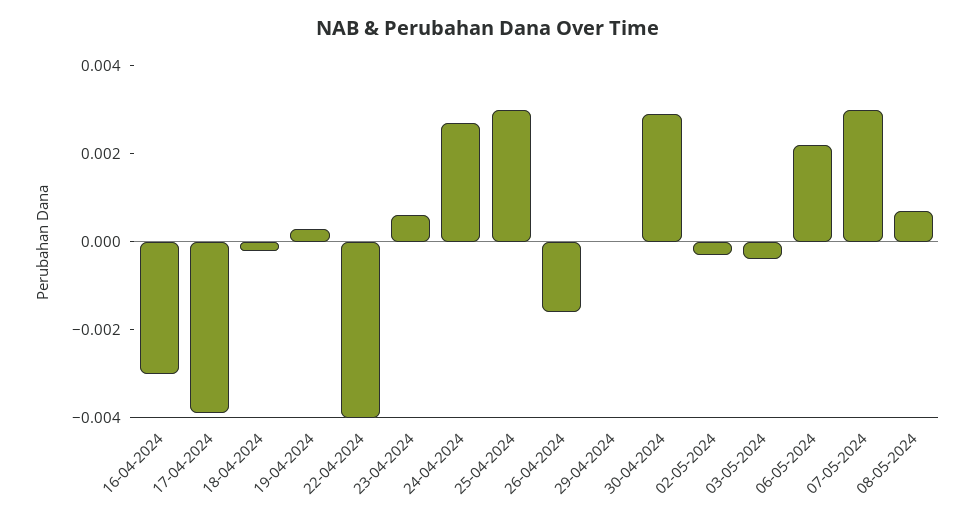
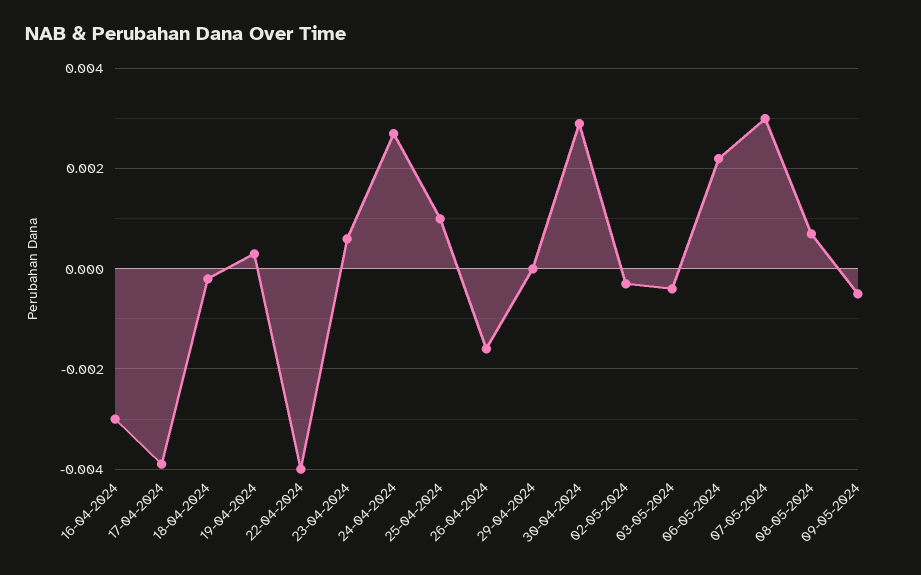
25-04-2024: 0.003 -> 0.001
09-05-2024: none -> -0.0005

